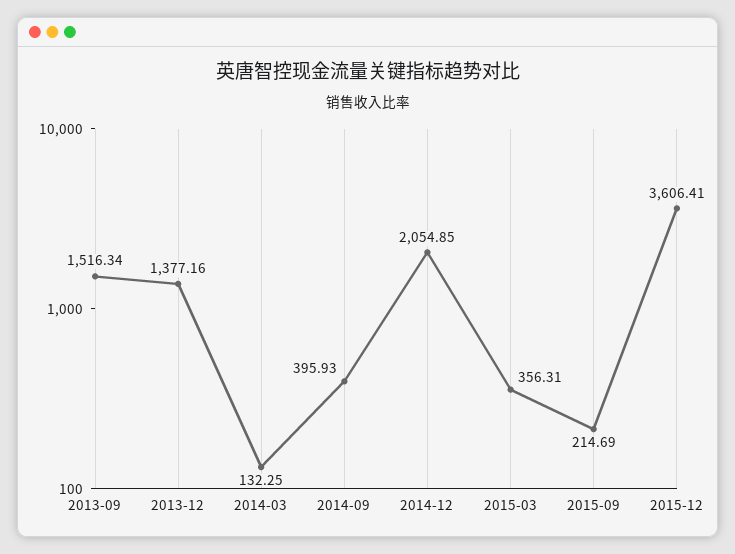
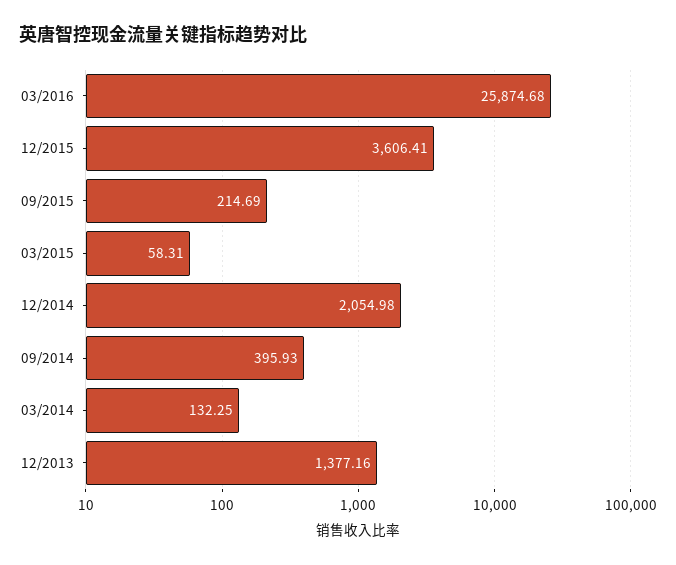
2013-09: 1516.34 -> none
2014-12: 2054.85 -> 2054.98
2015-03: 356.31 -> 58.31
03/2016: none -> 25874.68

